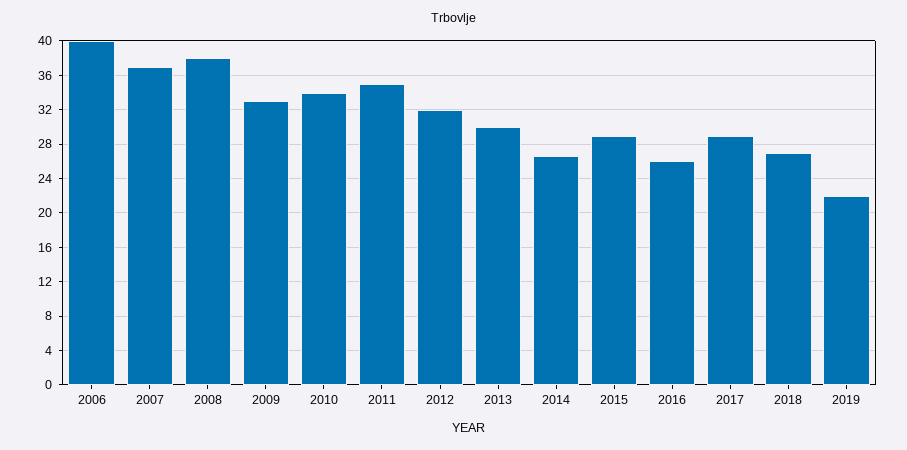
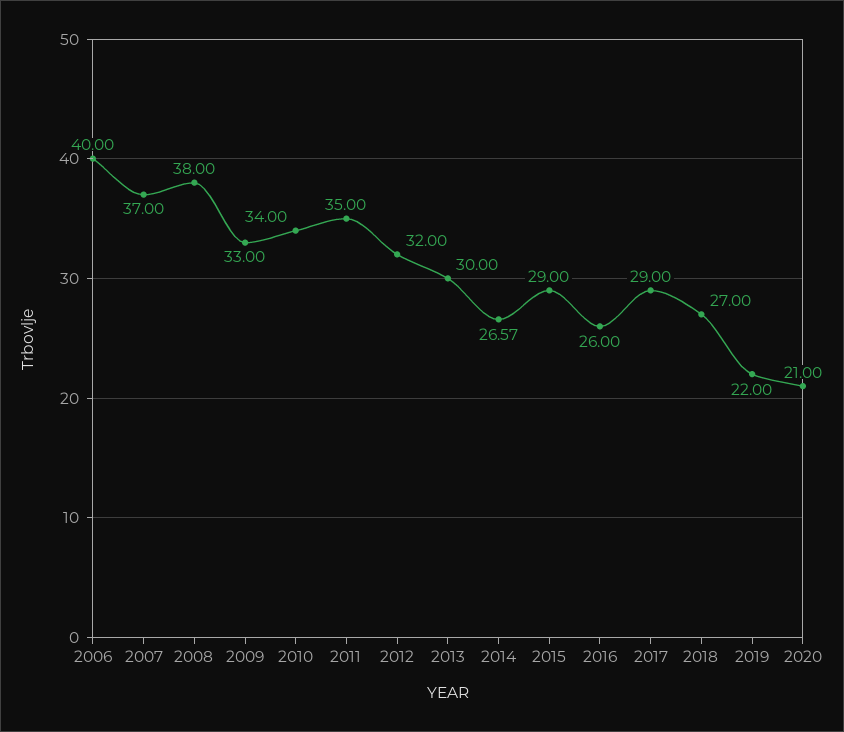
2020: none -> 21

